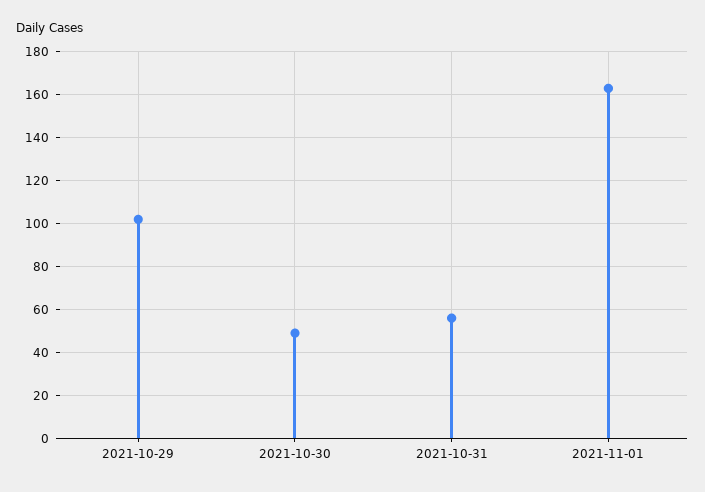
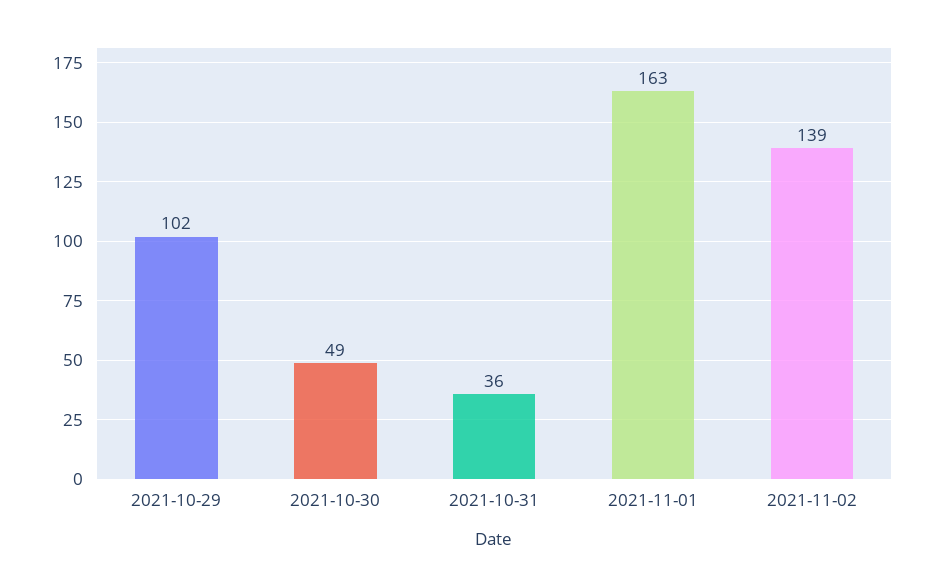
2021-10-31: 55 -> 36
2021-11-02: none -> 139

